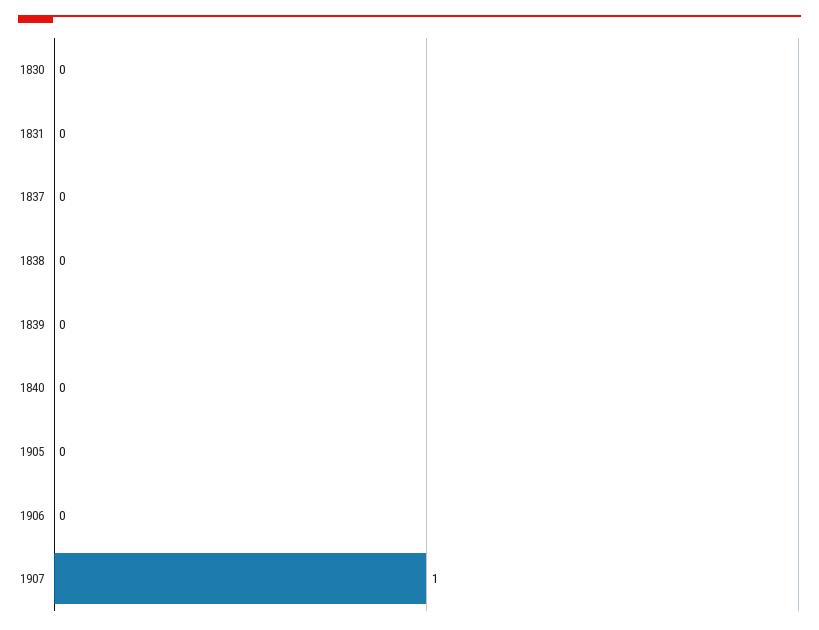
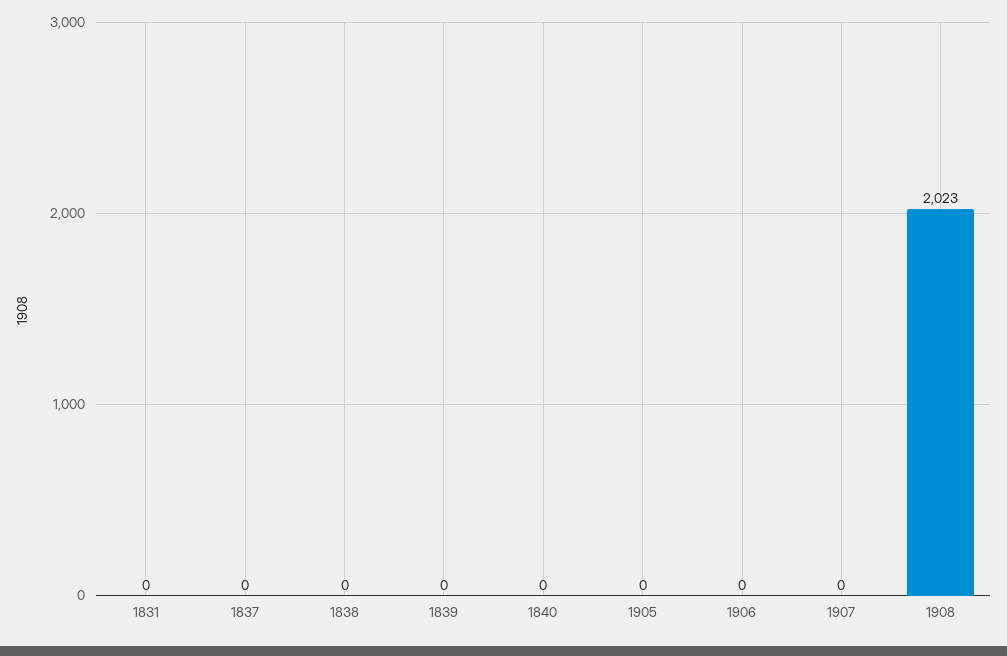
1830: 0 -> none
1907: 1 -> 0
1908: none -> 2023

